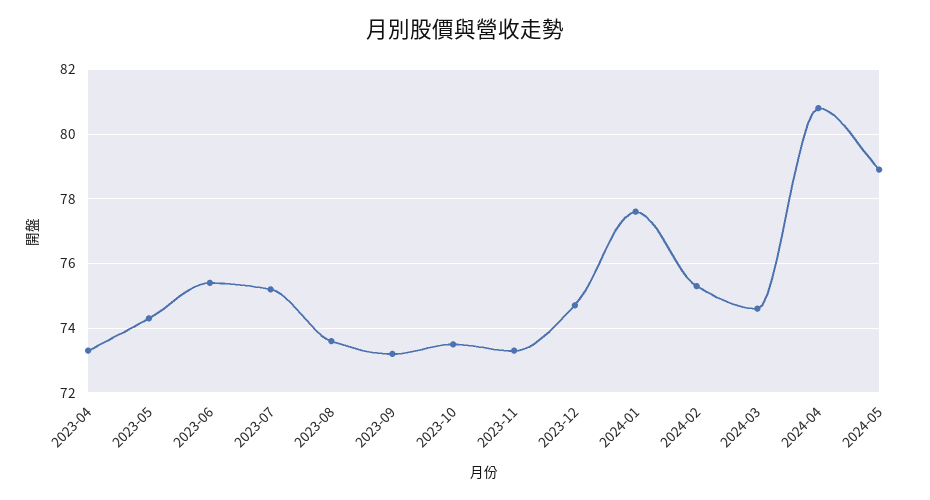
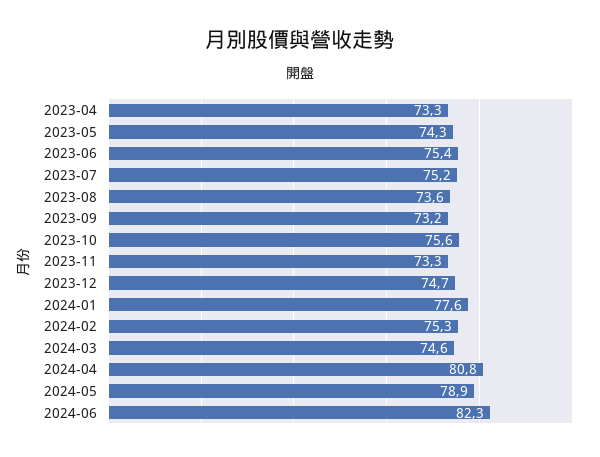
2023-10: 73.5 -> 75.6
2024-06: none -> 82.3

